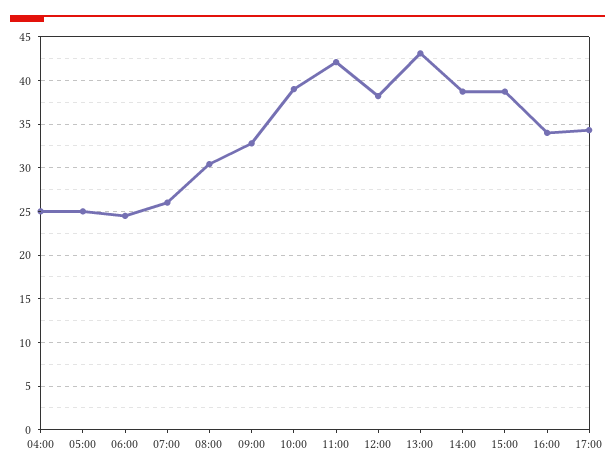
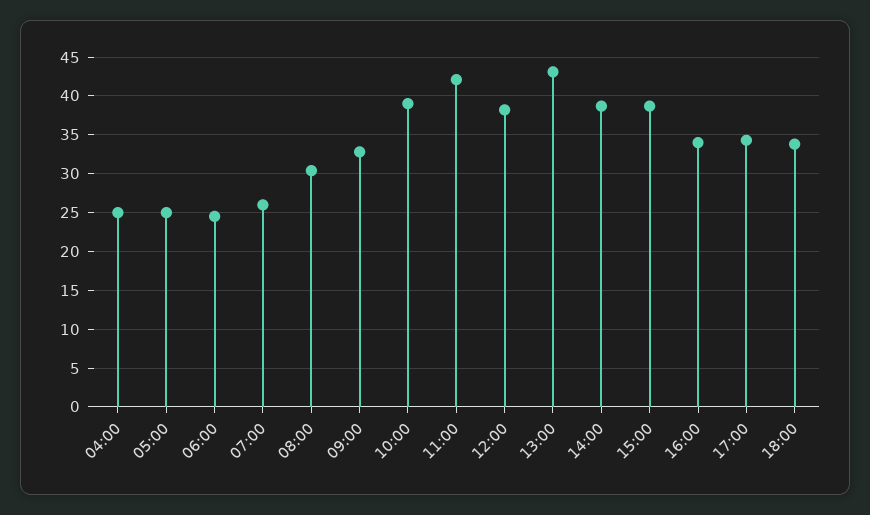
18:00: none -> 34

